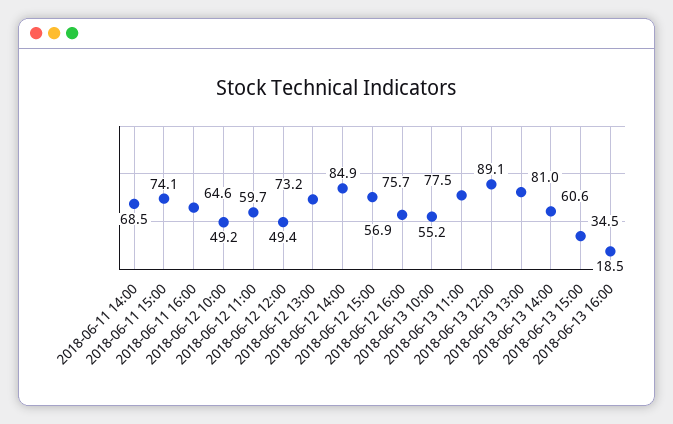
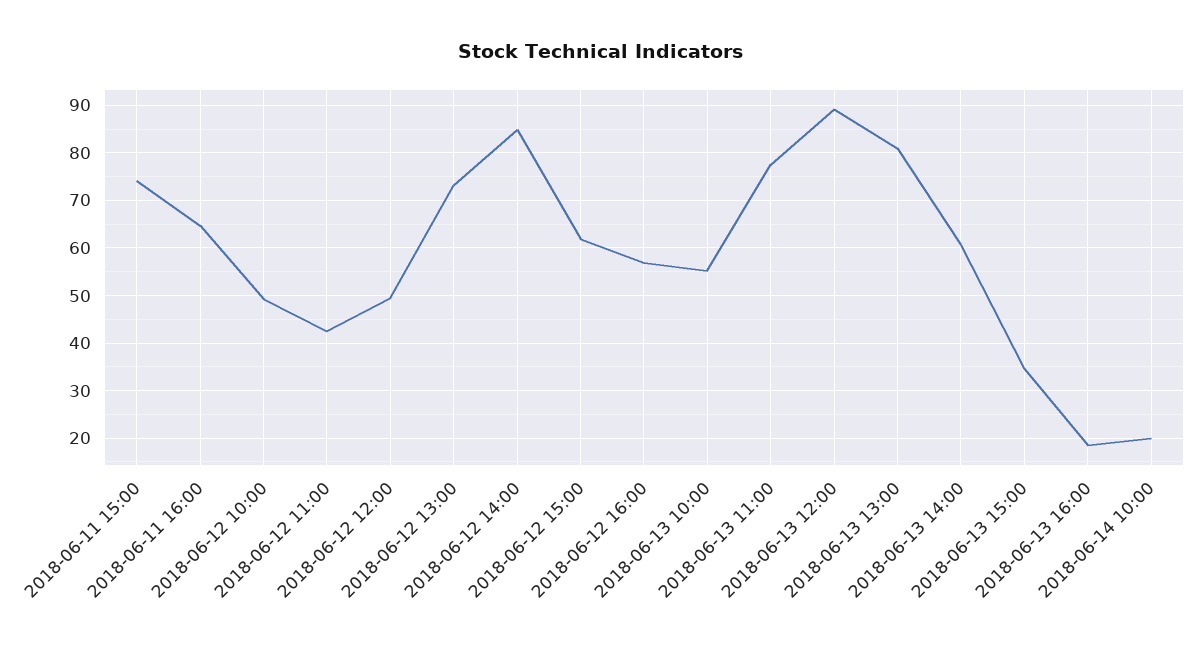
2018-06-11 14:00: 68.5 -> none
2018-06-12 11:00: 59.7 -> 42
2018-06-12 15:00: 75.7 -> 62
2018-06-14 10:00: none -> 20

